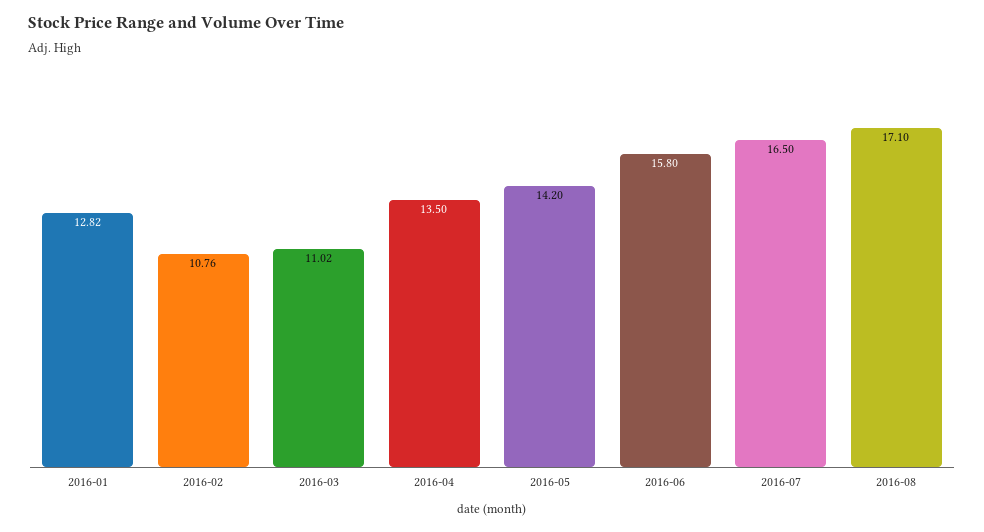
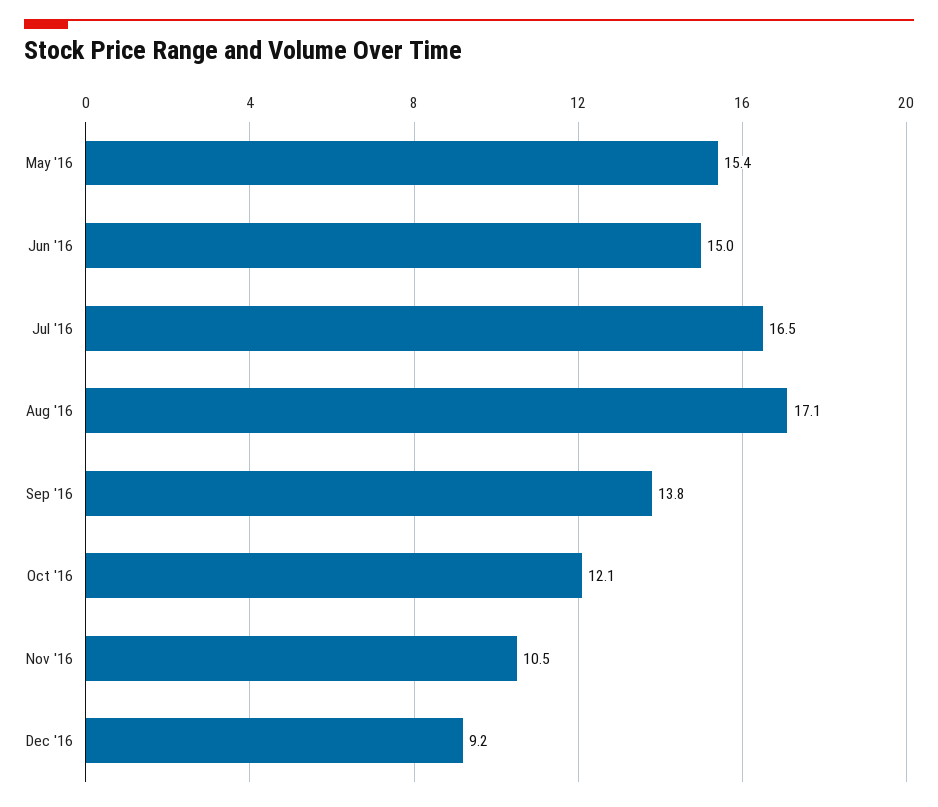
2016-01: 12.82 -> none
2016-02: 10.76 -> none
2016-03: 11.02 -> none
2016-04: 13.5 -> none
2016-05: 14.2 -> 15.4
2016-06: 15.8 -> 15
Sep '16: none -> 13.8
Oct '16: none -> 12.1
Nov '16: none -> 10.5
Dec '16: none -> 9.2

